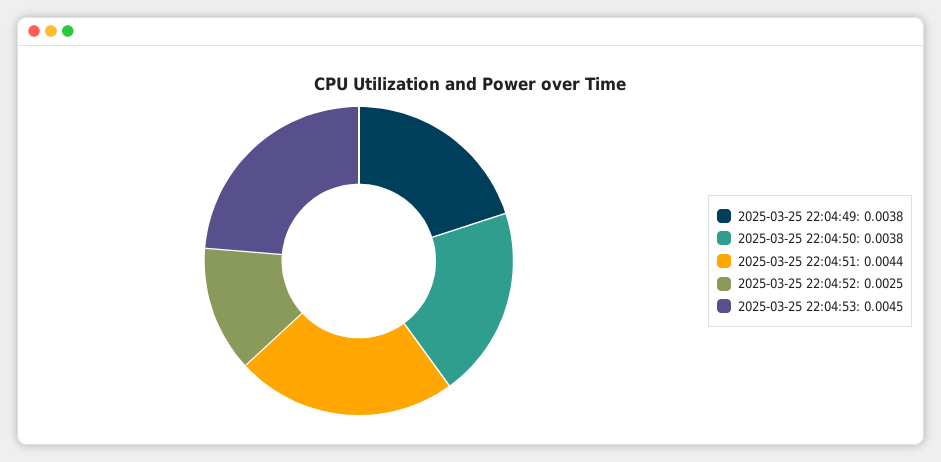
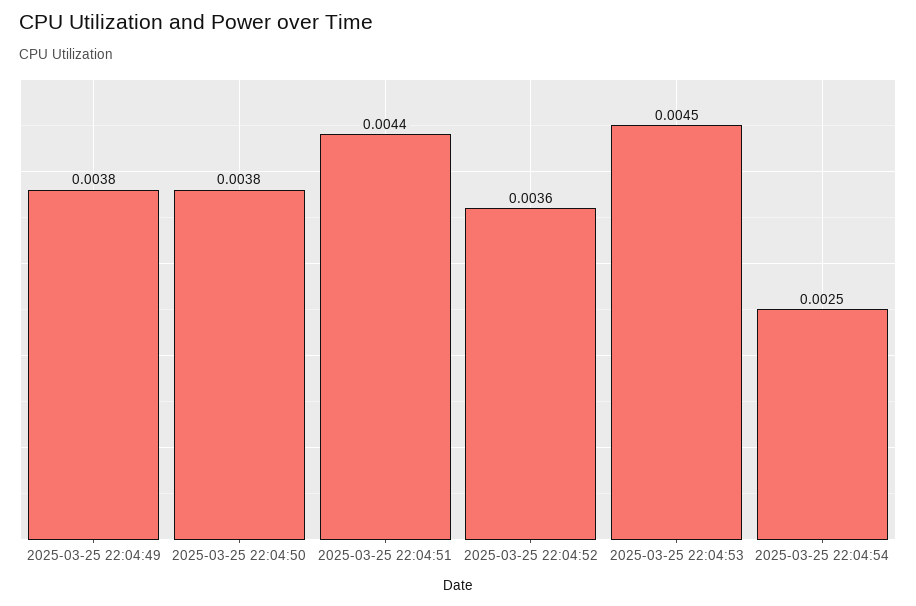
2025-03-25 22:04:52: 0.0025 -> 0.0036
2025-03-25 22:04:54: none -> 0.0025

